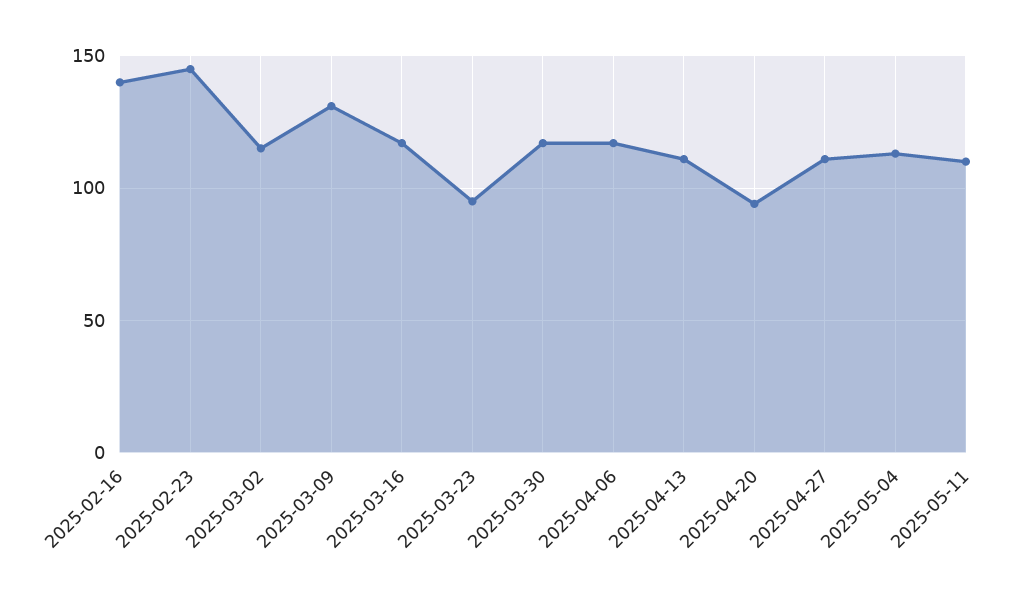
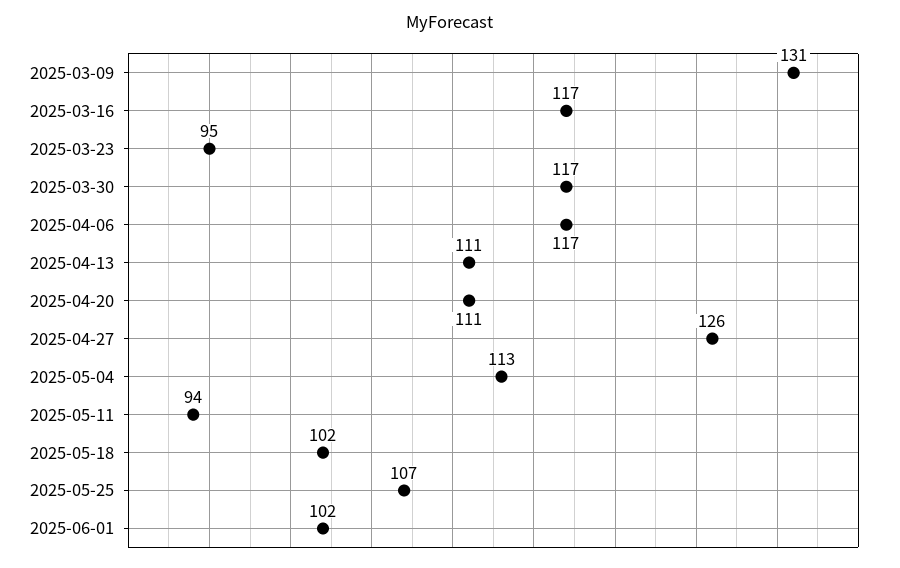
2025-02-16: 140 -> none
2025-02-23: 145 -> none
2025-03-02: 115 -> none
2025-04-20: 95 -> 111
2025-04-27: 110 -> 126
2025-05-11: 110 -> 94
2025-05-18: none -> 102
2025-05-25: none -> 107
2025-06-01: none -> 102

